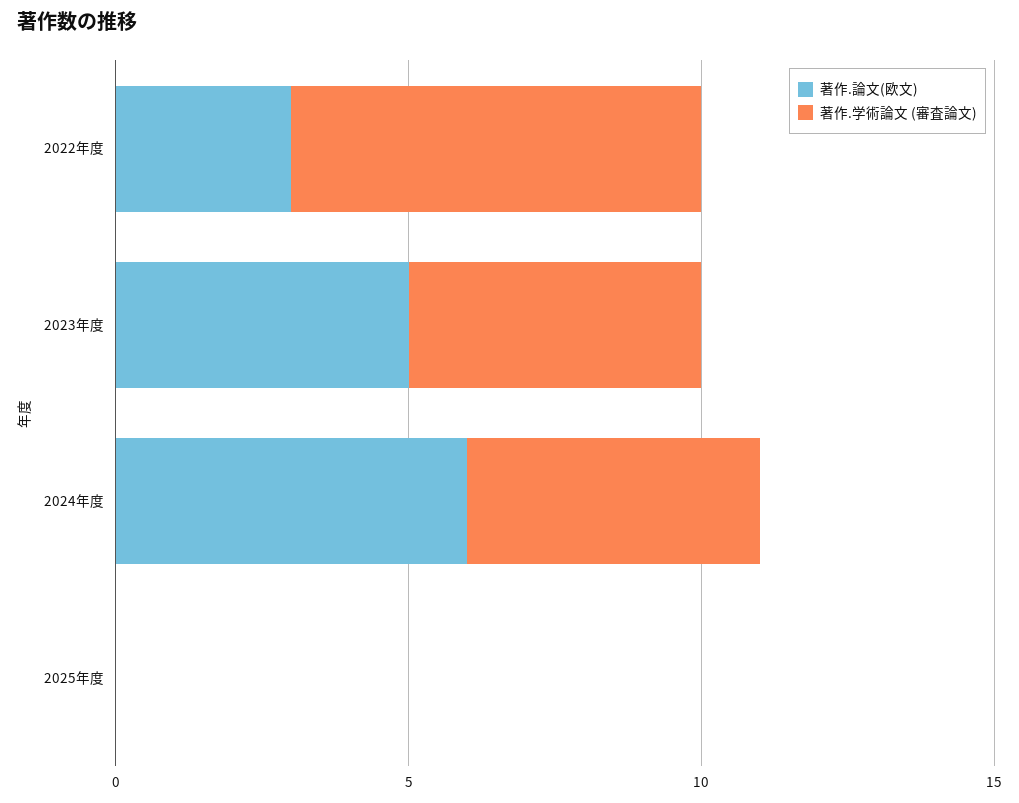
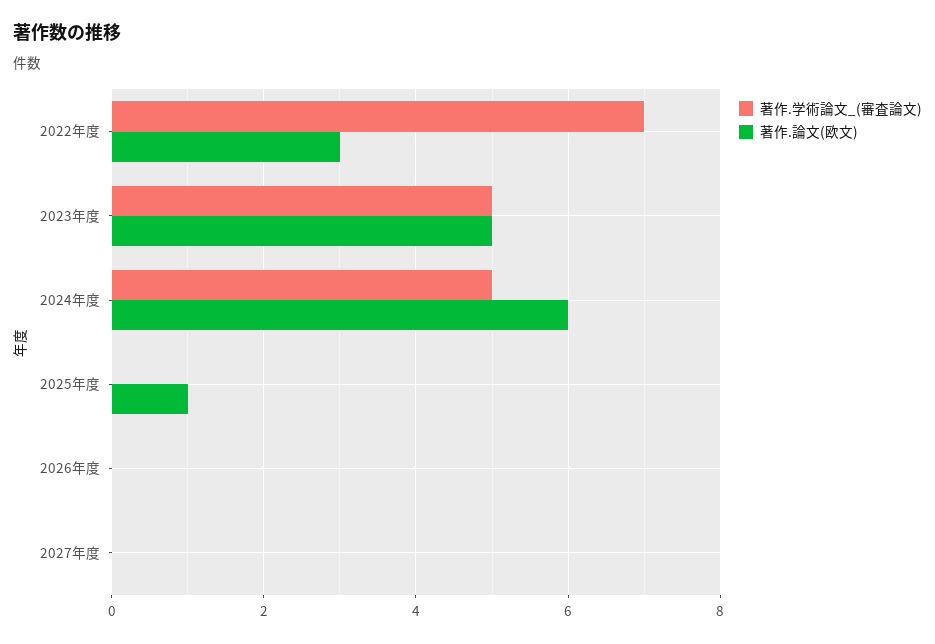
著作.論文(欧文), 2025年度: 0 -> 1
著作.学術論文 (審査論文), 2026年度: none -> 0
著作.論文(欧文), 2026年度: none -> 0
著作.学術論文 (審査論文), 2027年度: none -> 0
著作.論文(欧文), 2027年度: none -> 0

